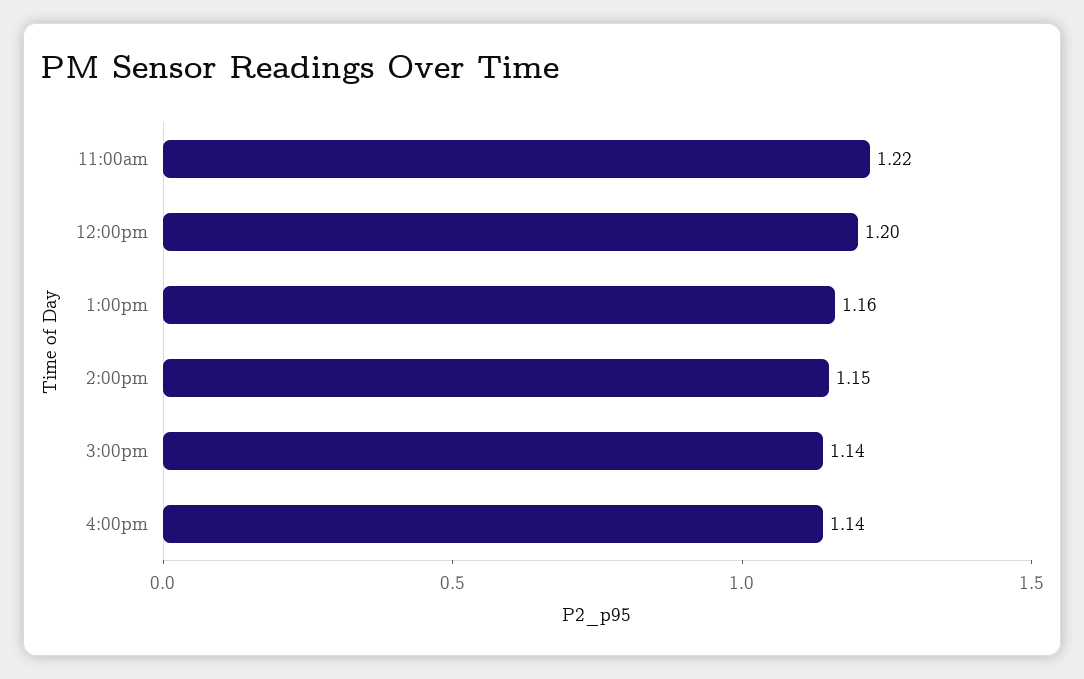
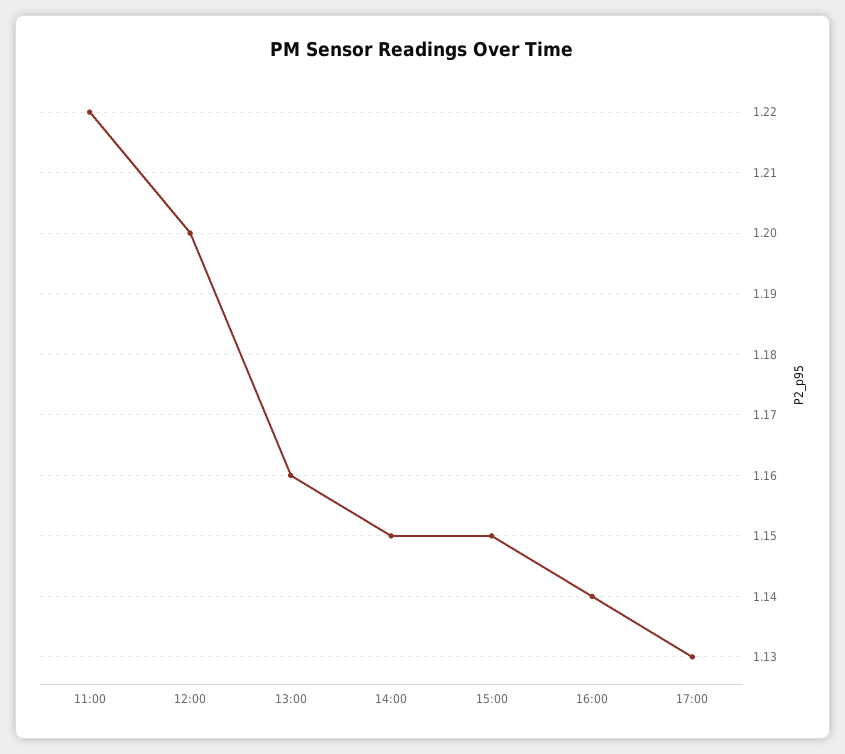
3:00pm: 1.14 -> 1.15
17:00: none -> 1.13

